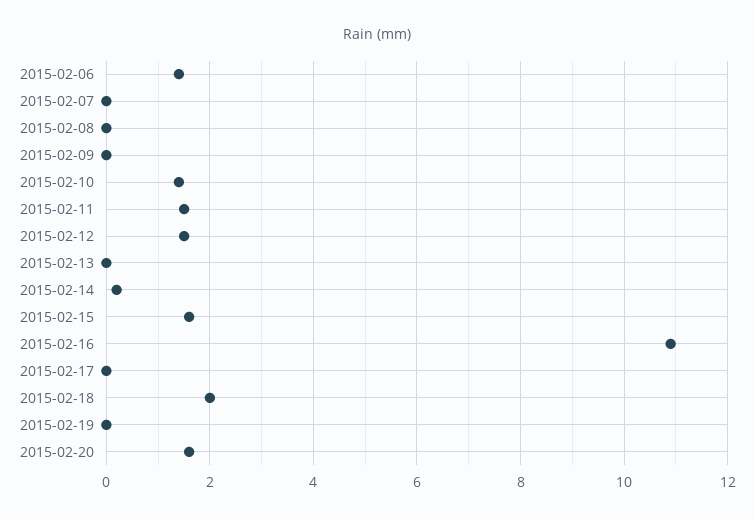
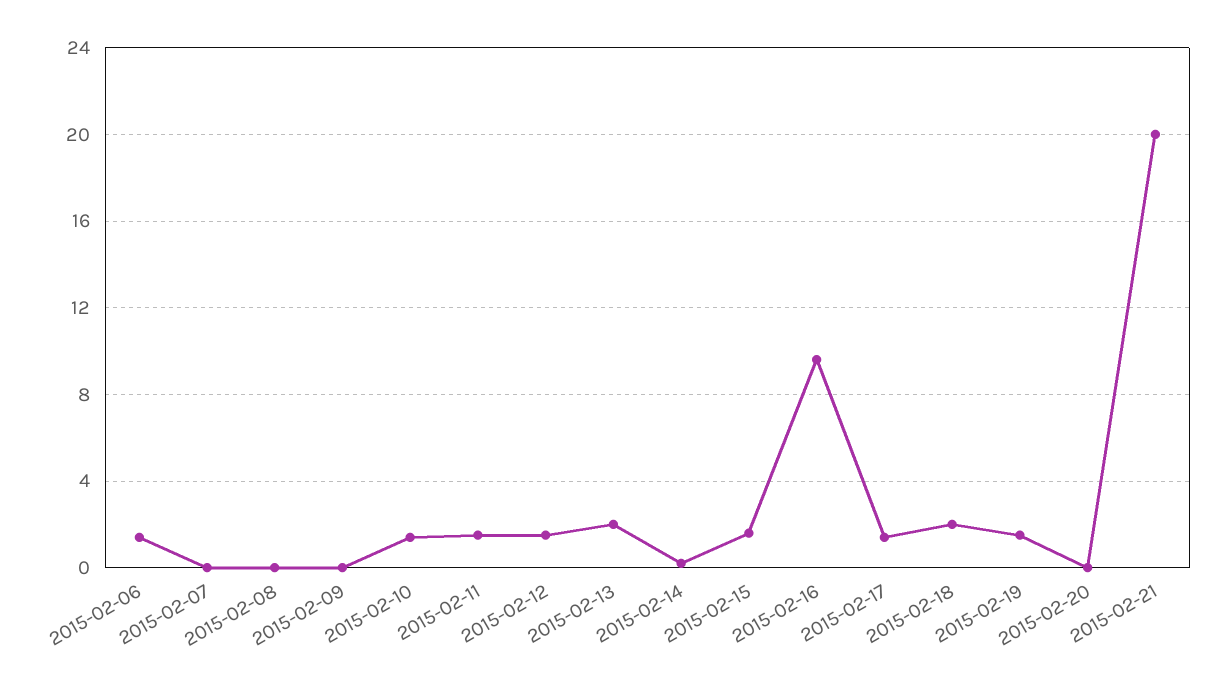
2015-02-13: 0 -> 2
2015-02-16: 11 -> 9.5
2015-02-17: 0 -> 1.5
2015-02-19: 0 -> 1.5
2015-02-20: 1.5 -> 0
2015-02-21: none -> 20

